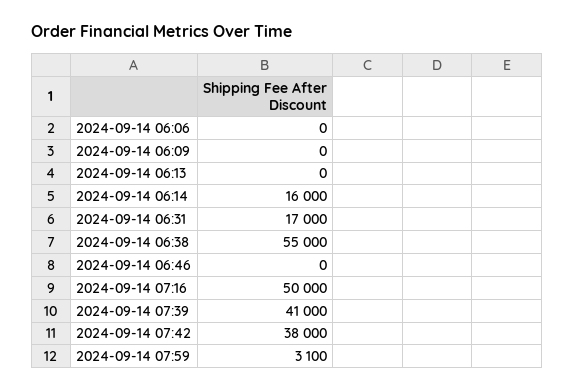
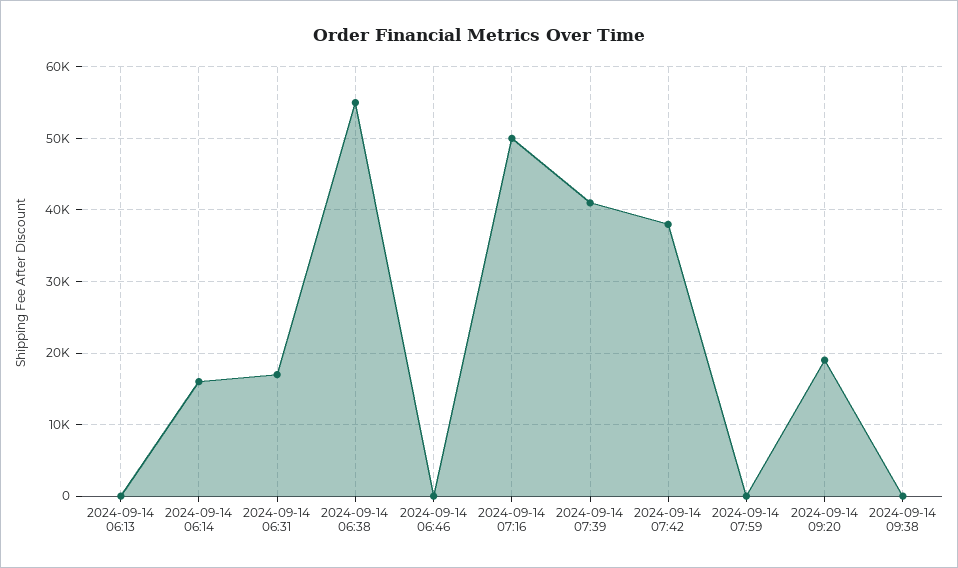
2024-09-14 06:06: 0 -> none
2024-09-14 06:09: 0 -> none
2024-09-14 07:59: 3100 -> 0
2024-09-14 09:20: none -> 19000
2024-09-14 09:38: none -> 0

